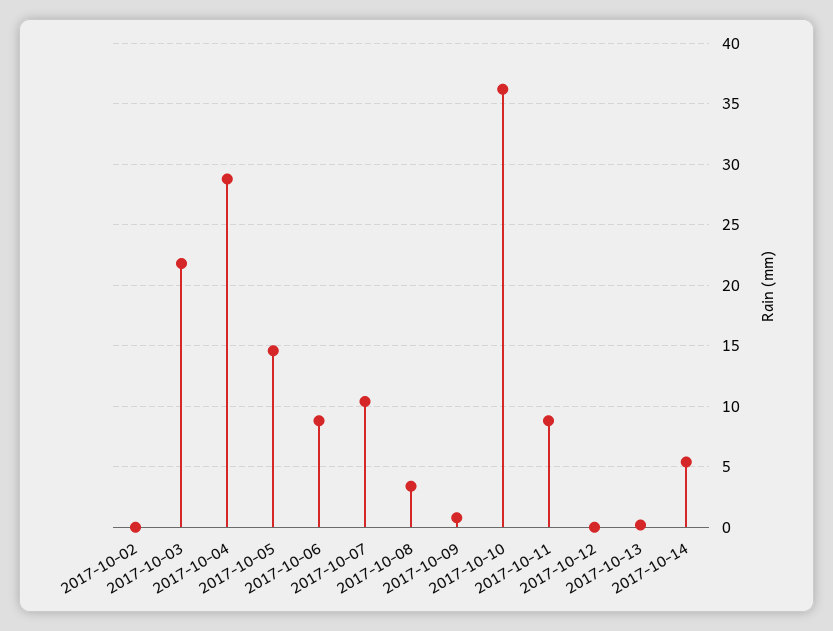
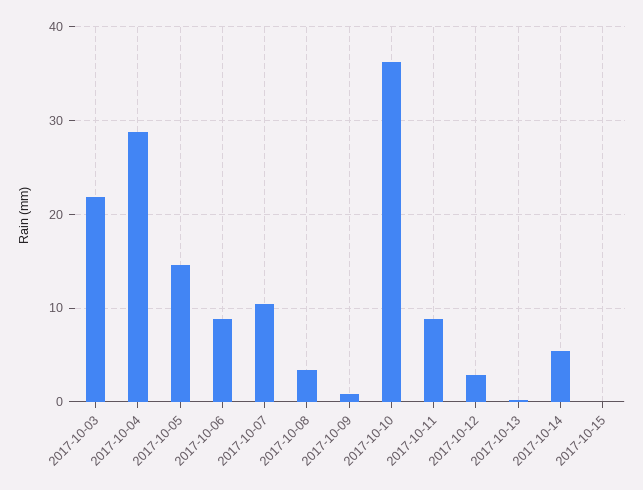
2017-10-02: 0 -> none
2017-10-12: 0 -> 3
2017-10-15: none -> 0

